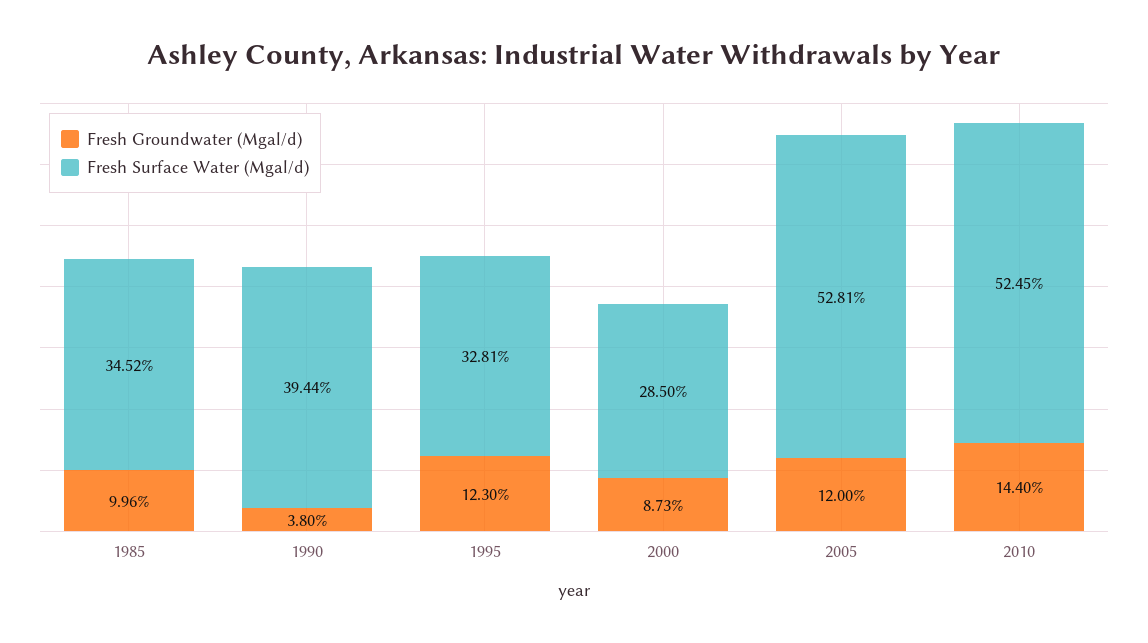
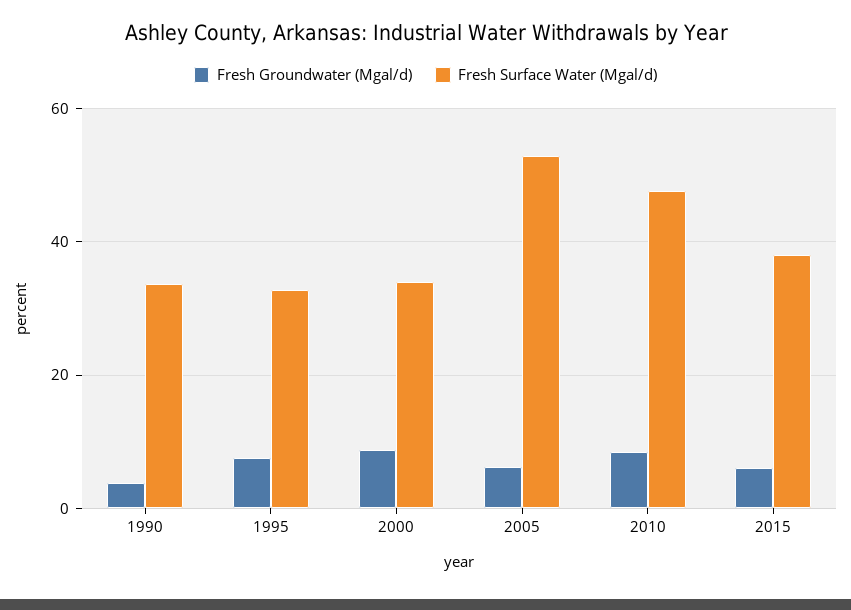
Fresh Groundwater (Mgal/d), 1985: 9.96 -> none
Fresh Surface Water (Mgal/d), 1985: 34.52 -> none
Fresh Surface Water (Mgal/d), 1990: 39.44 -> 34
Fresh Groundwater (Mgal/d), 1995: 12.3 -> 8
Fresh Surface Water (Mgal/d), 2000: 28.5 -> 34
Fresh Groundwater (Mgal/d), 2005: 12 -> 6
Fresh Groundwater (Mgal/d), 2010: 14.4 -> 8
Fresh Surface Water (Mgal/d), 2010: 52.45 -> 48
Fresh Groundwater (Mgal/d), 2015: none -> 6
Fresh Surface Water (Mgal/d), 2015: none -> 38

